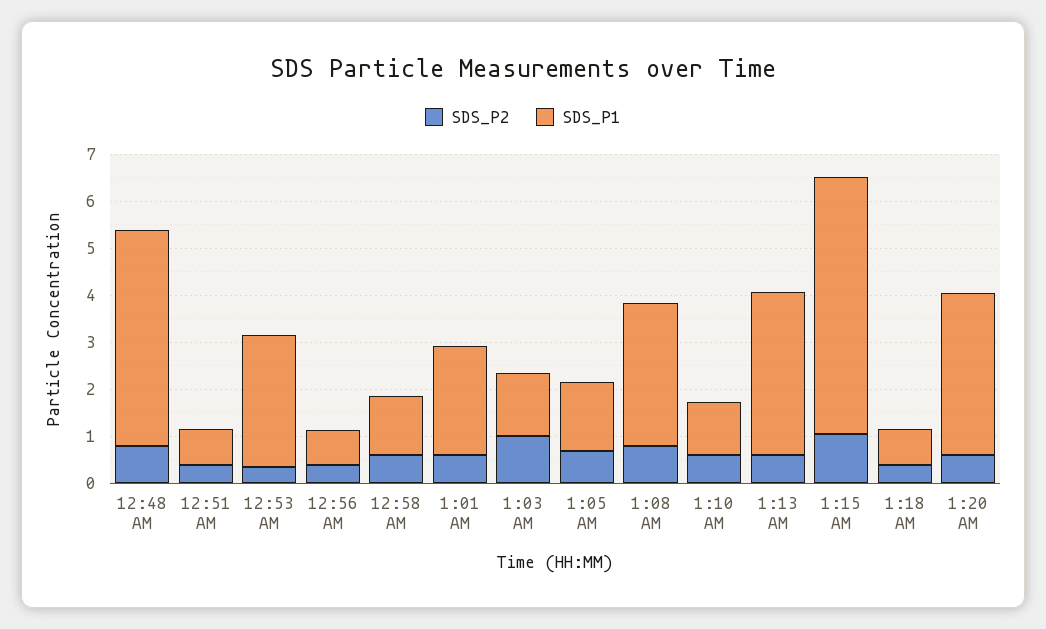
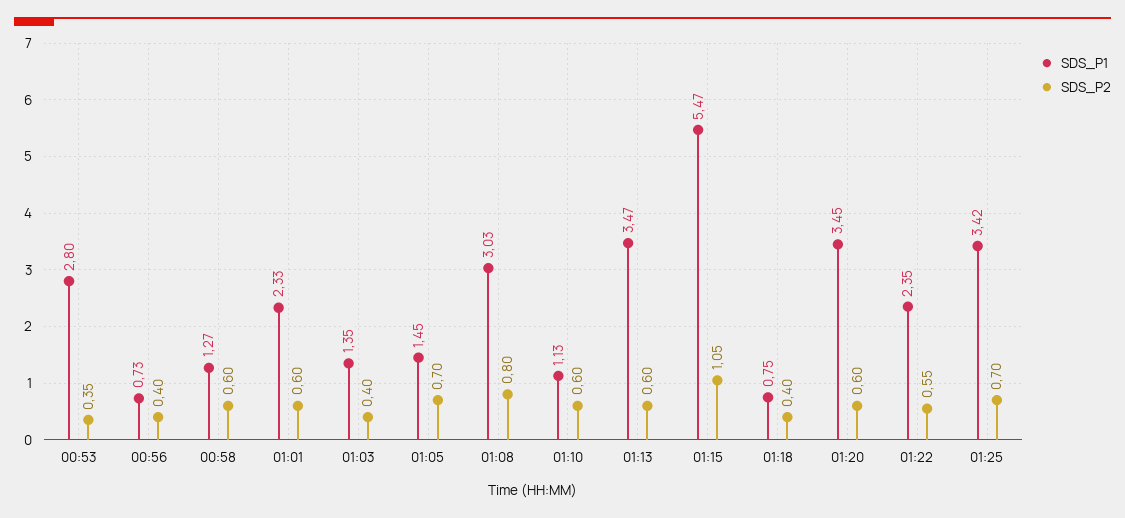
SDS_P2, 12:48 AM: 0.8 -> none
SDS_P1, 12:48 AM: 4.6 -> none
SDS_P2, 12:51 AM: 0.4 -> none
SDS_P1, 12:51 AM: 0.8 -> none
SDS_P2, 1:03 AM: 1 -> 0.4
SDS_P1, 01:22: none -> 2.35
SDS_P2, 01:22: none -> 0.55
SDS_P1, 01:25: none -> 3.42
SDS_P2, 01:25: none -> 0.7

